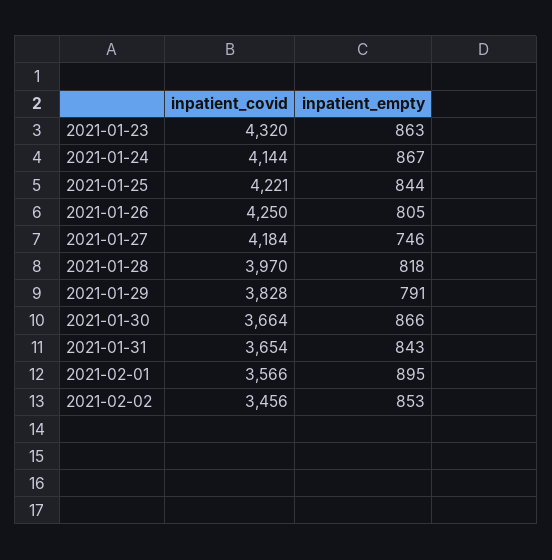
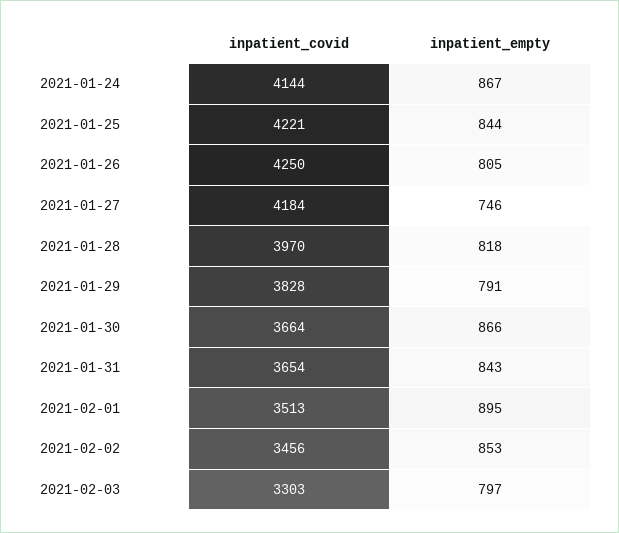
inpatient_covid, 2021-01-23: 4320 -> none
inpatient_empty, 2021-01-23: 863 -> none
inpatient_covid, 2021-02-01: 3566 -> 3513
inpatient_covid, 2021-02-03: none -> 3303
inpatient_empty, 2021-02-03: none -> 797

